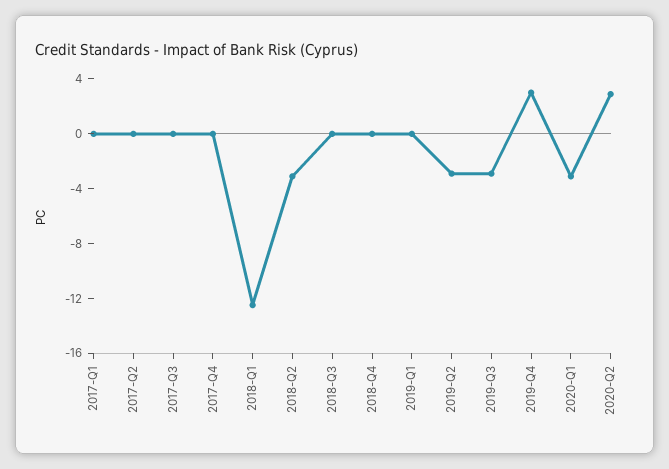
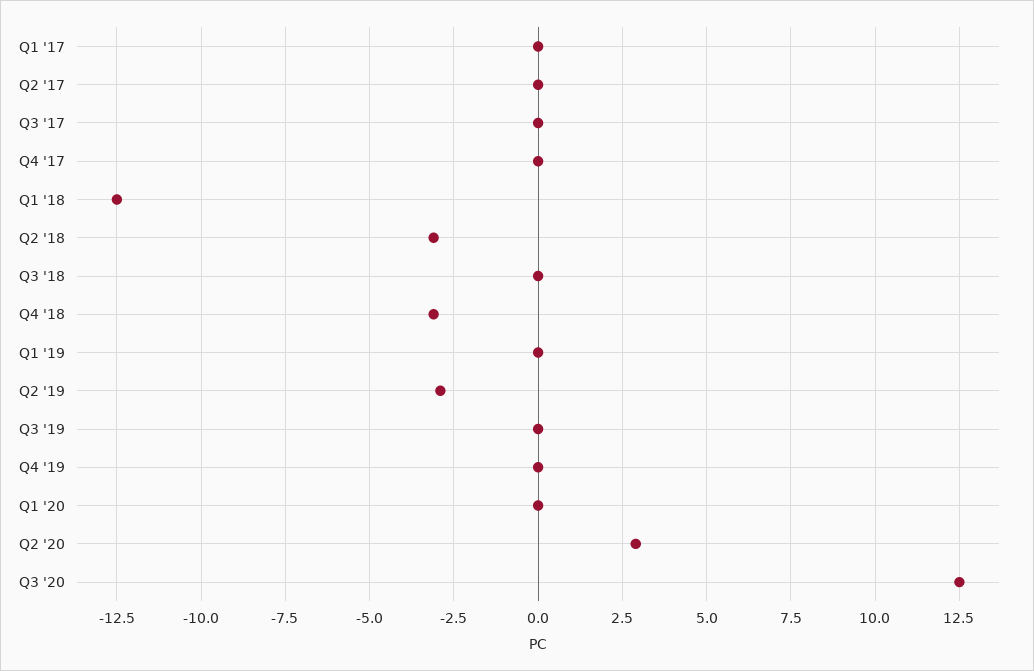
2018-Q4: 0 -> -3
2019-Q3: -3 -> 0
2019-Q4: 3 -> 0
2020-Q1: -3 -> 0
Q3 '20: none -> 12.5

